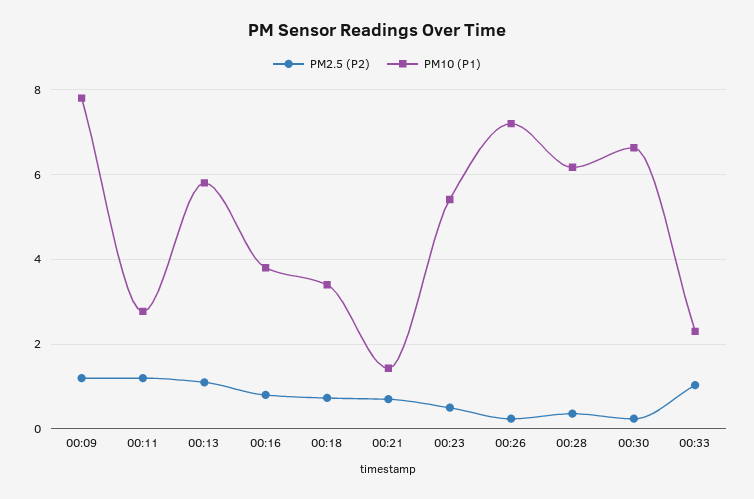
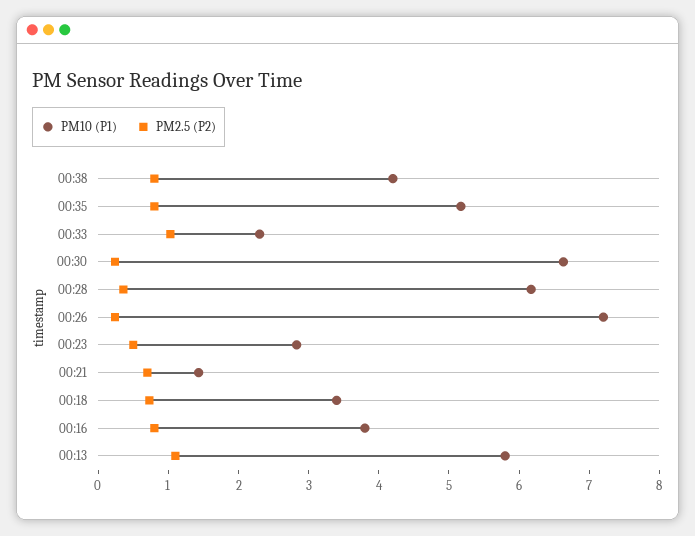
PM2.5 (P2), 00:09: 1.2 -> none
PM10 (P1), 00:09: 7.8 -> none
PM2.5 (P2), 00:11: 1.2 -> none
PM10 (P1), 00:11: 2.8 -> none
PM10 (P1), 00:23: 5.4 -> 2.8
PM10 (P1), 00:38: none -> 4.2
PM2.5 (P2), 00:38: none -> 0.8
PM10 (P1), 00:35: none -> 5.2
PM2.5 (P2), 00:35: none -> 0.8

